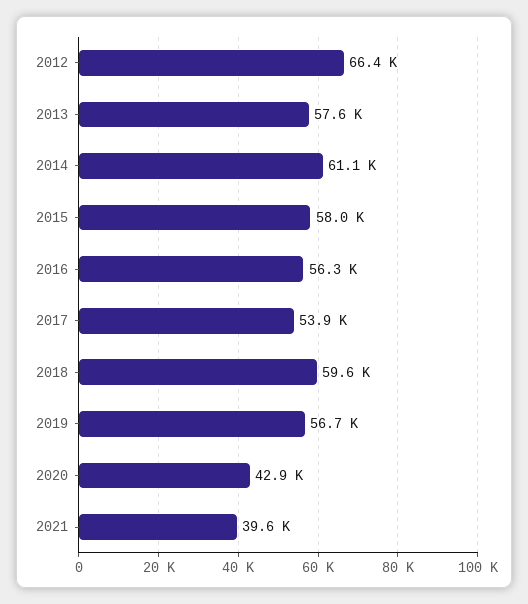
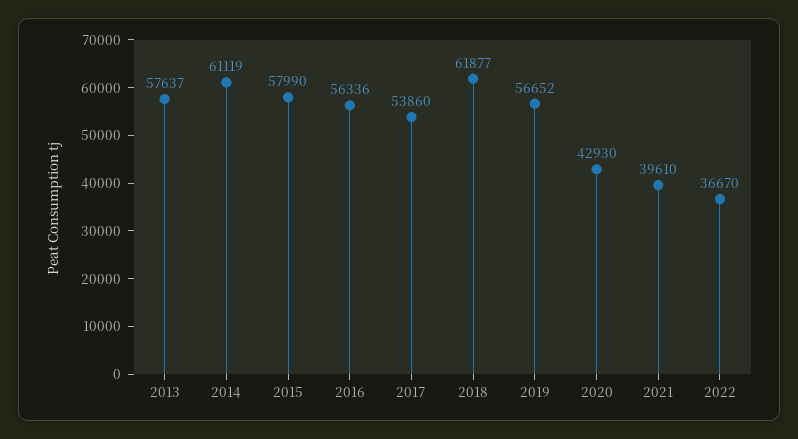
2012: 66400 -> none
2018: 59600 -> 61877
2022: none -> 36670

